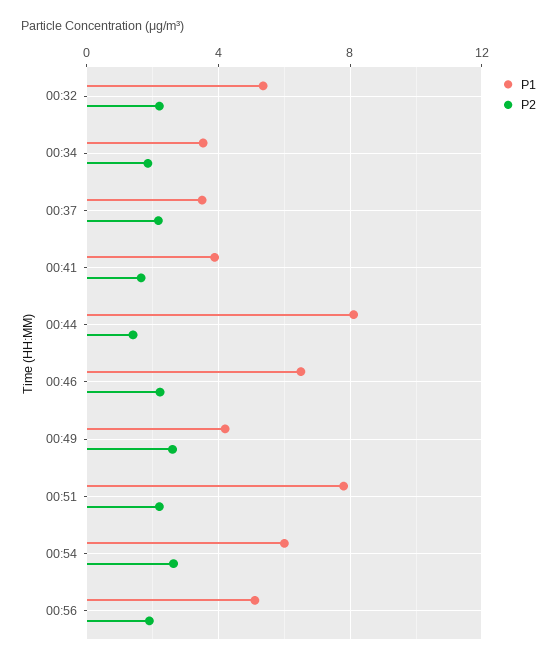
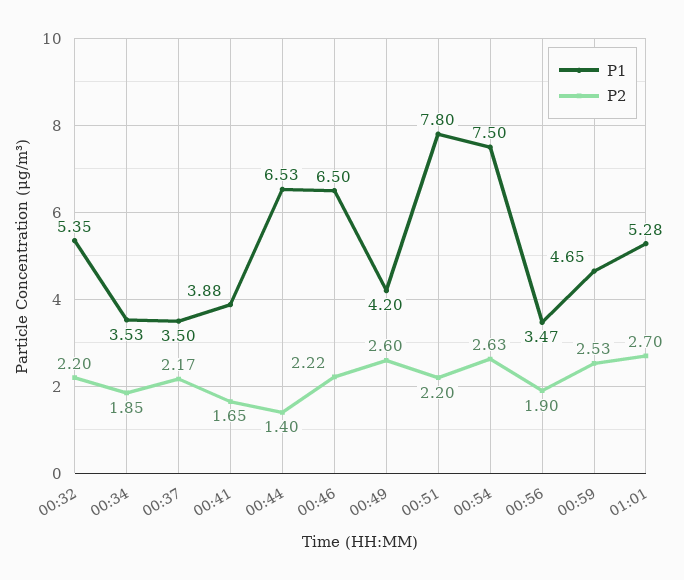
P1, 00:44: 8 -> 6.53
P1, 00:54: 6 -> 7.5
P1, 00:56: 5 -> 3.47
P1, 00:59: none -> 4.65
P2, 00:59: none -> 2.53
P1, 01:01: none -> 5.28
P2, 01:01: none -> 2.7

